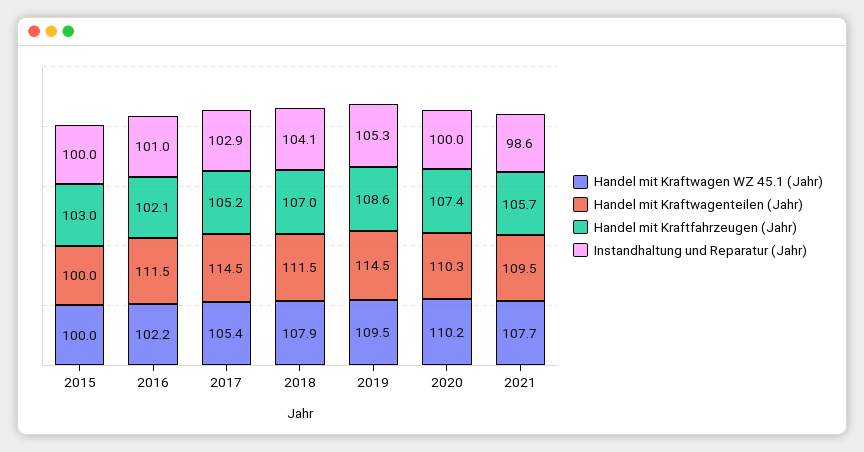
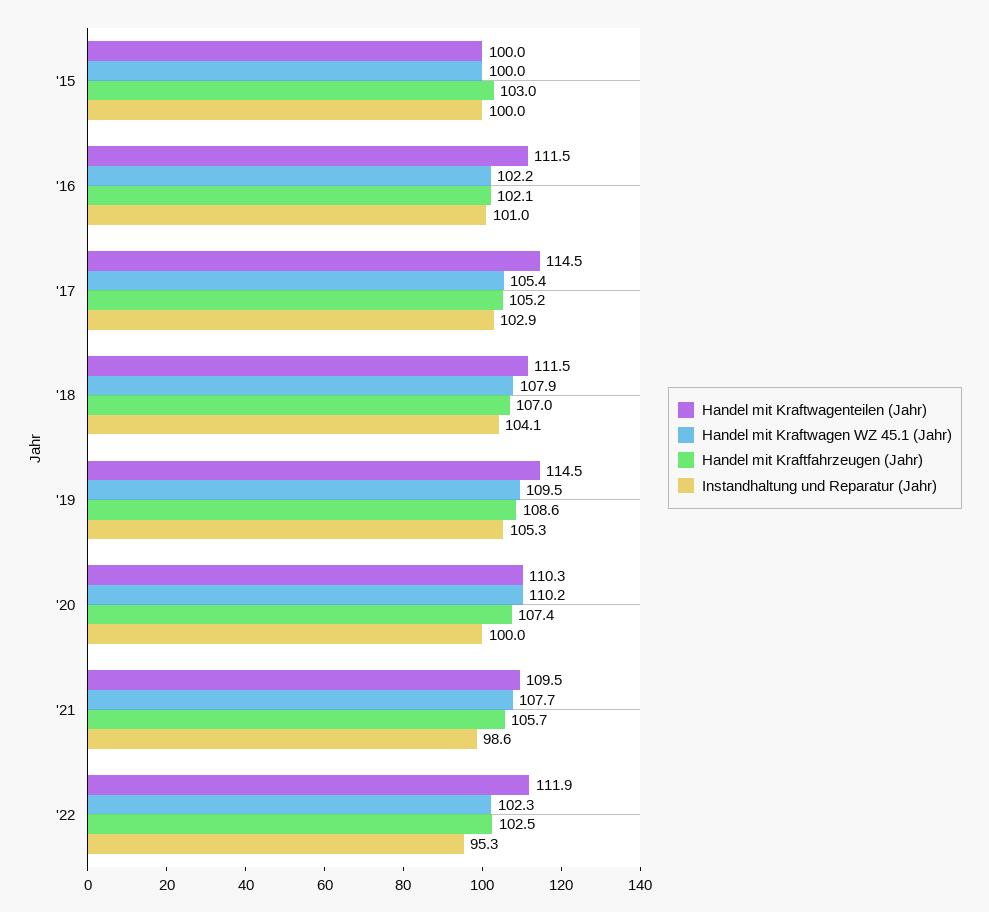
Handel mit Kraftwagenteilen (Jahr), '22: none -> 111.9
Handel mit Kraftwagen WZ 45.1 (Jahr), '22: none -> 102.3
Handel mit Kraftfahrzeugen (Jahr), '22: none -> 102.5
Instandhaltung und Reparatur (Jahr), '22: none -> 95.3

